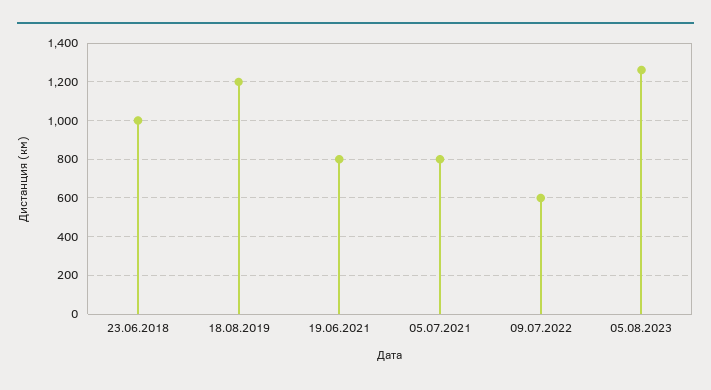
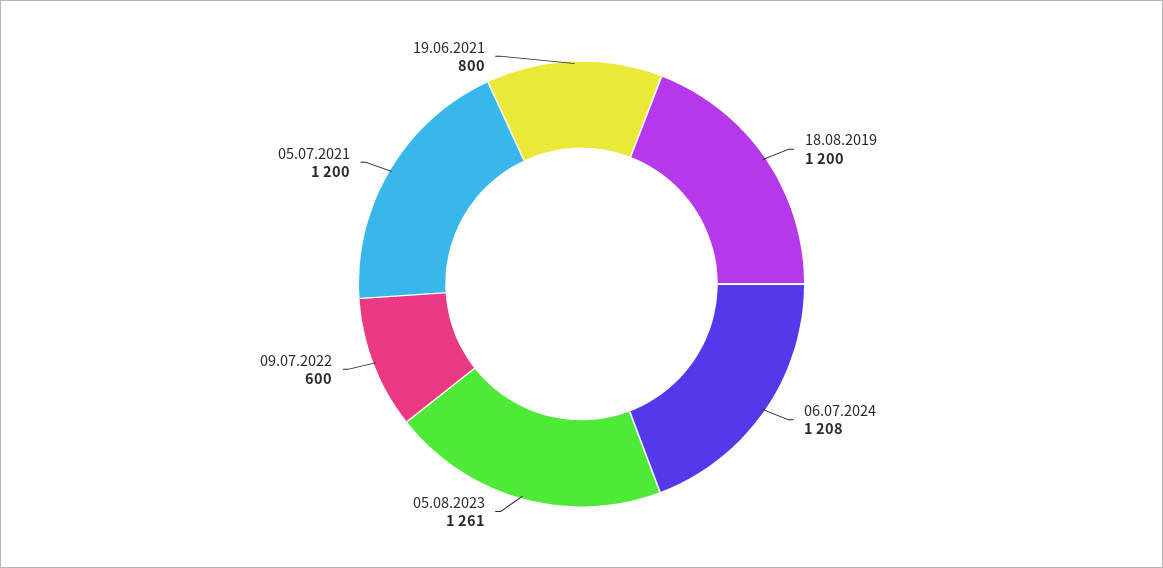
23.06.2018: 1000 -> none
05.07.2021: 800 -> 1200
06.07.2024: none -> 1208

